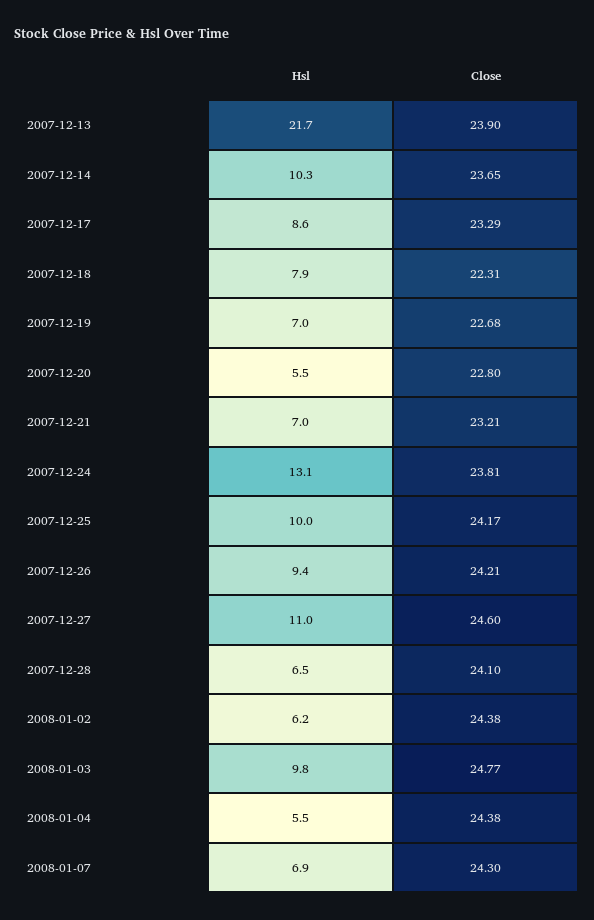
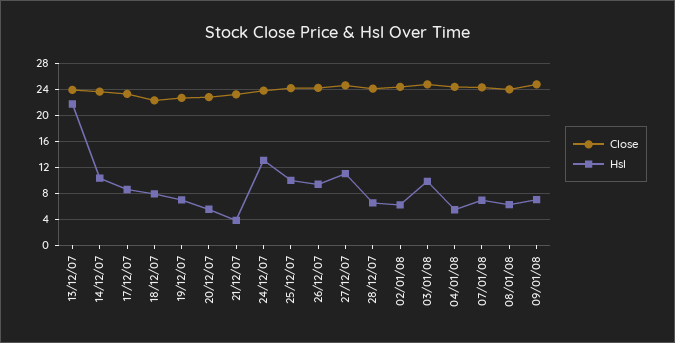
Hsl, 2007-12-21: 7 -> 4
Close, 08/01/08: none -> 24
Hsl, 08/01/08: none -> 6
Close, 09/01/08: none -> 25
Hsl, 09/01/08: none -> 7

